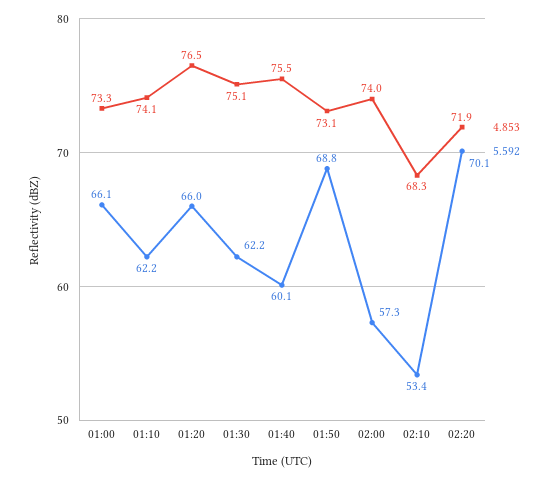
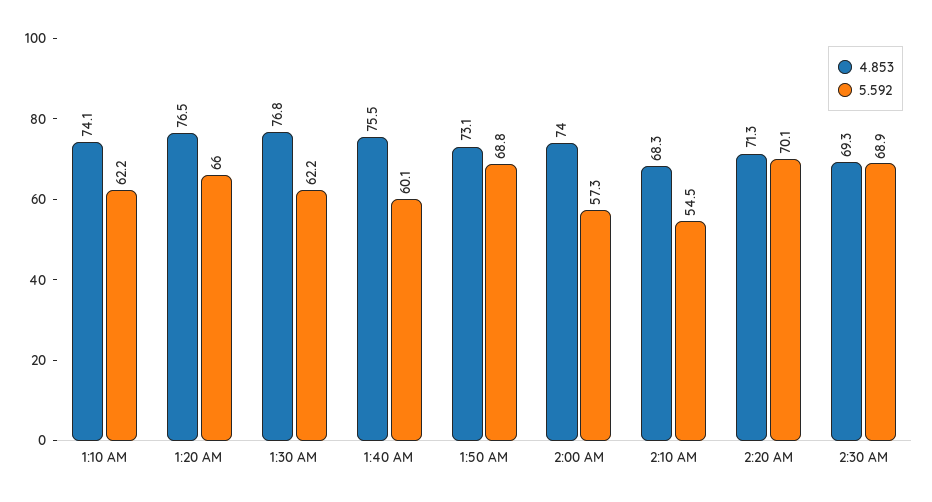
4.853, 01:00: 73.3 -> none
5.592, 01:00: 66.1 -> none
4.853, 01:30: 75.1 -> 76.8
5.592, 02:10: 53.4 -> 54.5
4.853, 02:20: 71.9 -> 71.3
4.853, 2:30 AM: none -> 69.3
5.592, 2:30 AM: none -> 68.9

